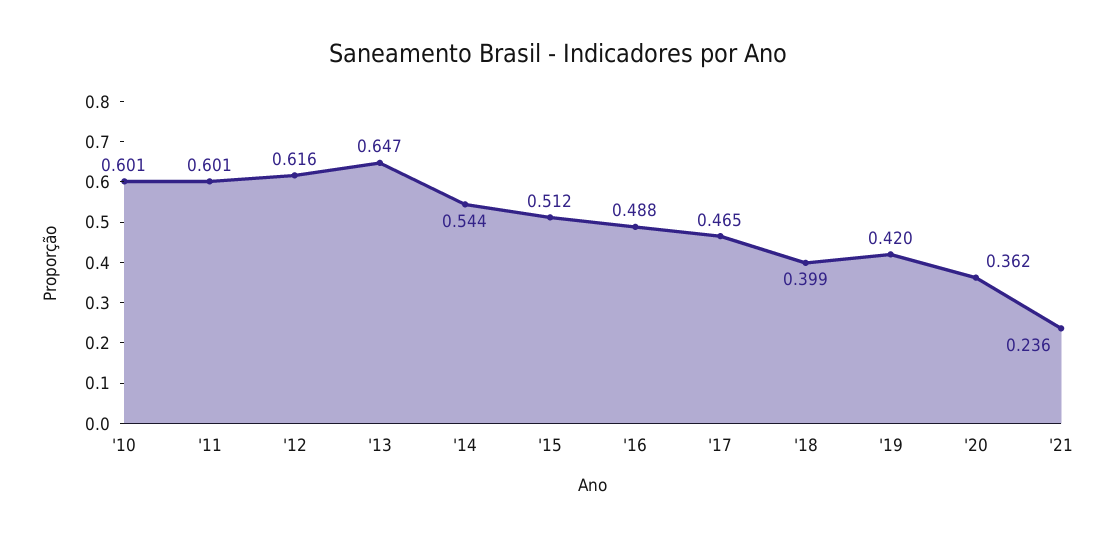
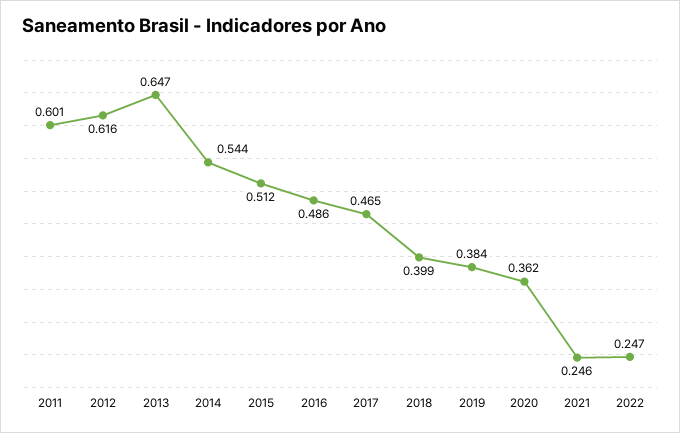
'10: 0.601 -> none
'16: 0.488 -> 0.486
'19: 0.42 -> 0.384
'21: 0.236 -> 0.246
2022: none -> 0.247

